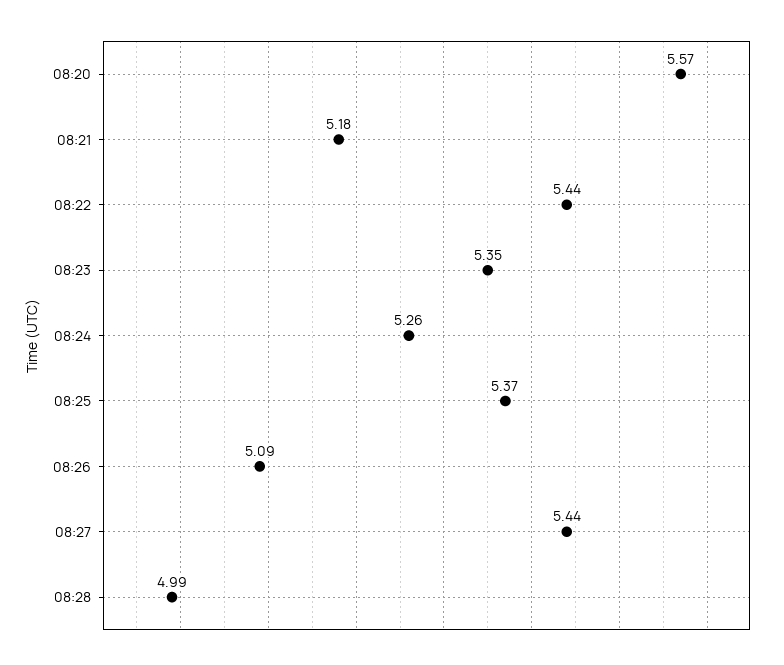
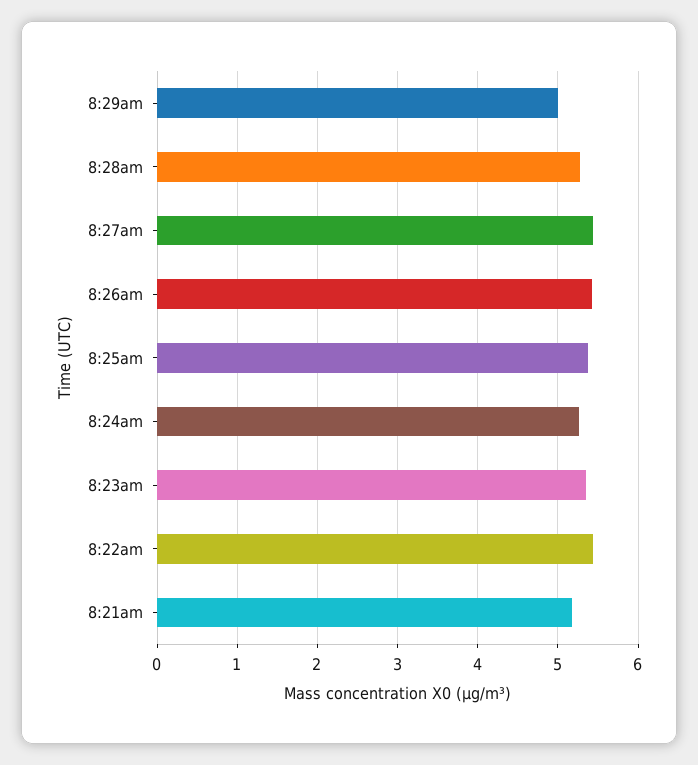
08:20: 5.57 -> none
08:26: 5.09 -> 5.4
08:28: 4.99 -> 5.3
8:29am: none -> 5

